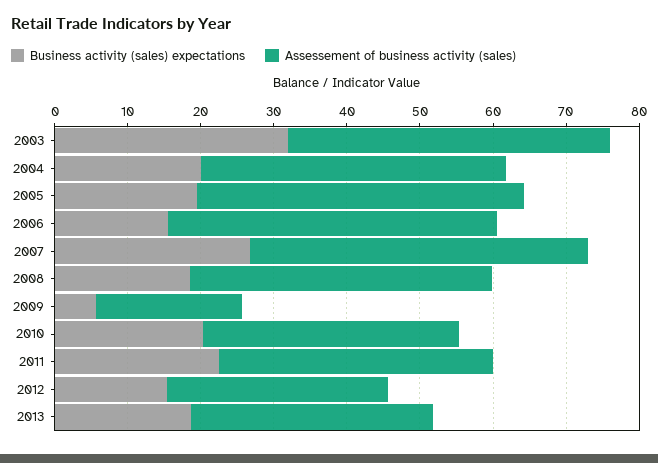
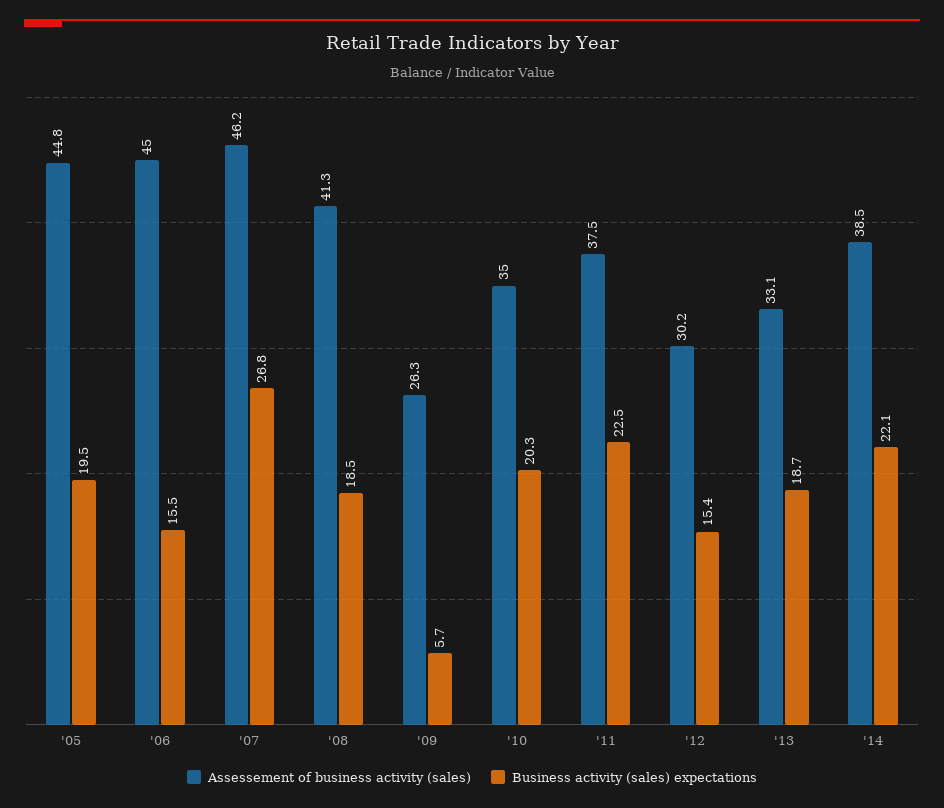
Business activity (sales) expectations, 2003: 32 -> none
Assessement of business activity (sales), 2003: 44 -> none
Business activity (sales) expectations, 2004: 20 -> none
Assessement of business activity (sales), 2004: 42 -> none
Assessement of business activity (sales), 2009: 20 -> 26.3
Assessement of business activity (sales), '14: none -> 38.5
Business activity (sales) expectations, '14: none -> 22.1

